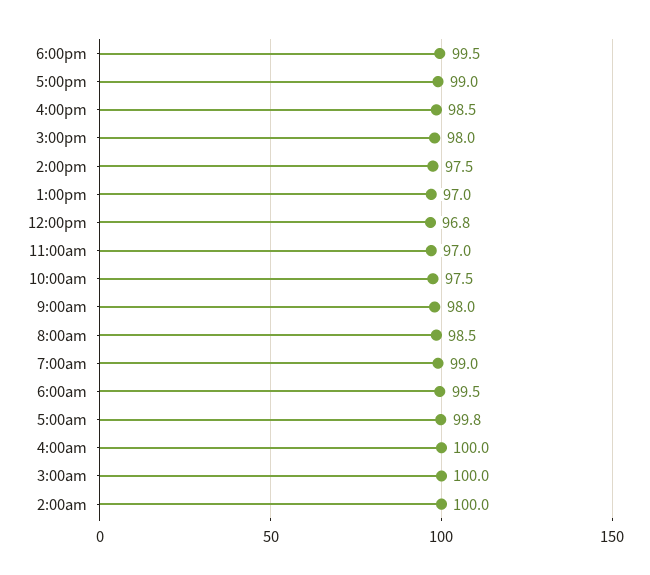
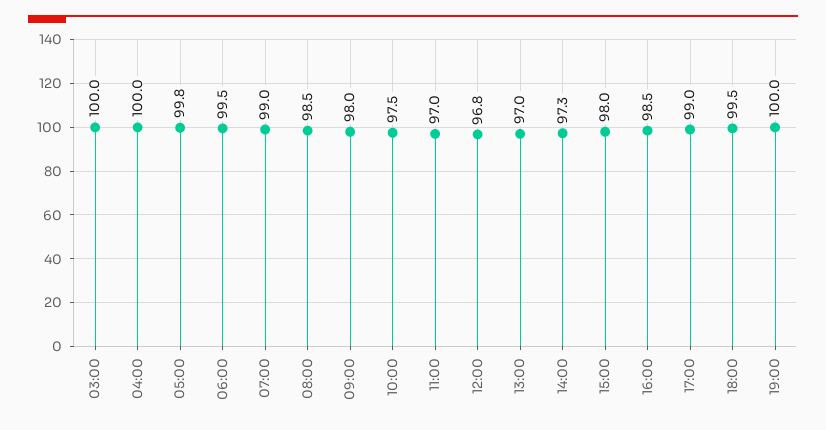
2:00pm: 97.5 -> 97.3
2:00am: 100 -> none
19:00: none -> 100

